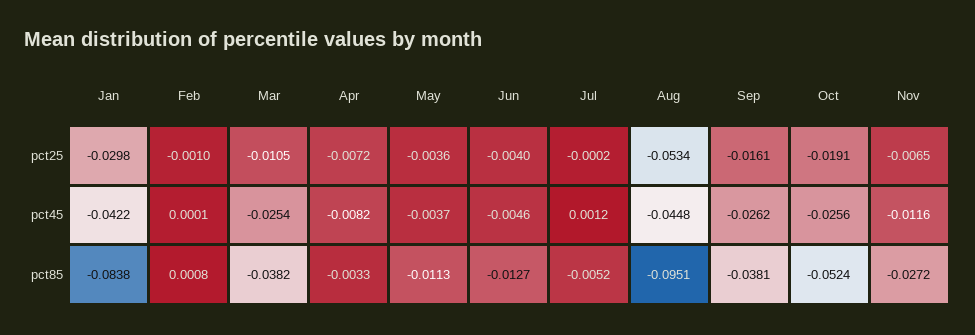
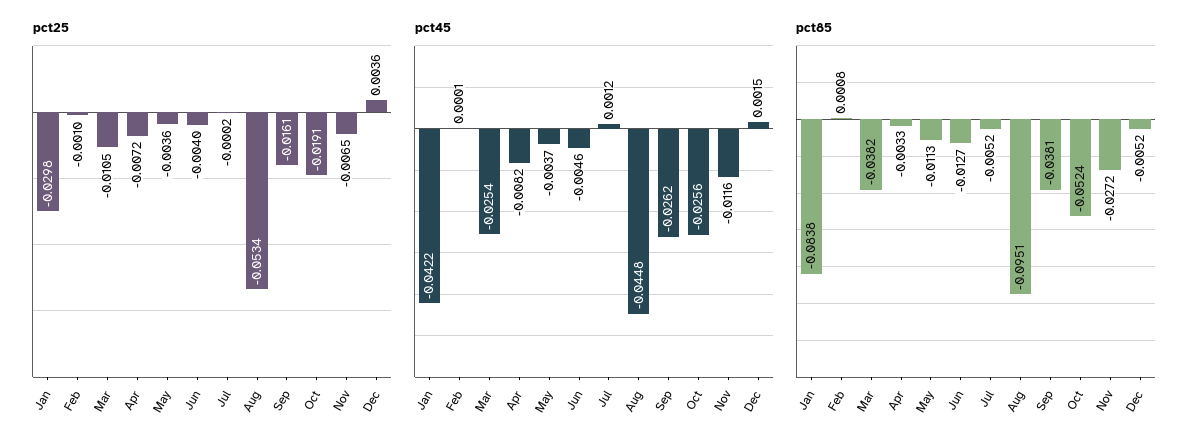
pct25, Dec: none -> 0.0036
pct45, Dec: none -> 0.0015
pct85, Dec: none -> -0.0052

